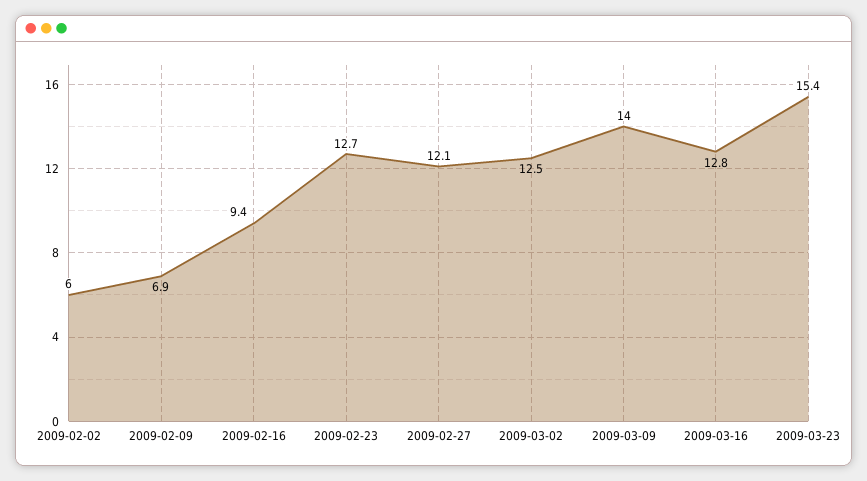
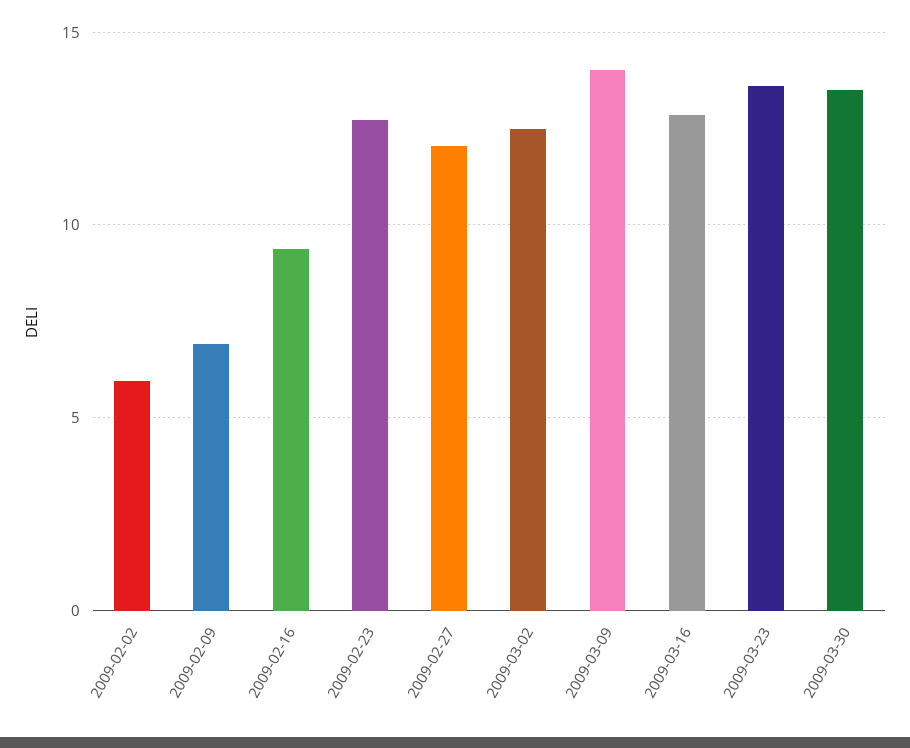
2009-03-23: 15.4 -> 13.5
2009-03-30: none -> 13.5

